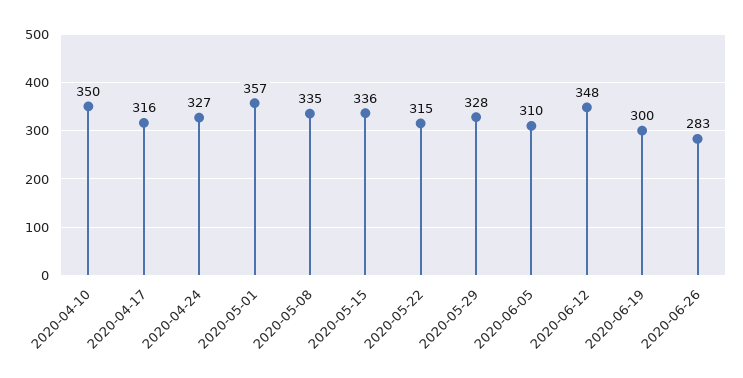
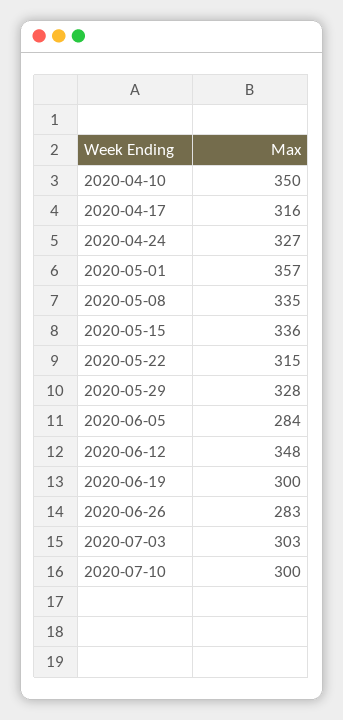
2020-06-05: 310 -> 284
2020-07-03: none -> 303
2020-07-10: none -> 300

